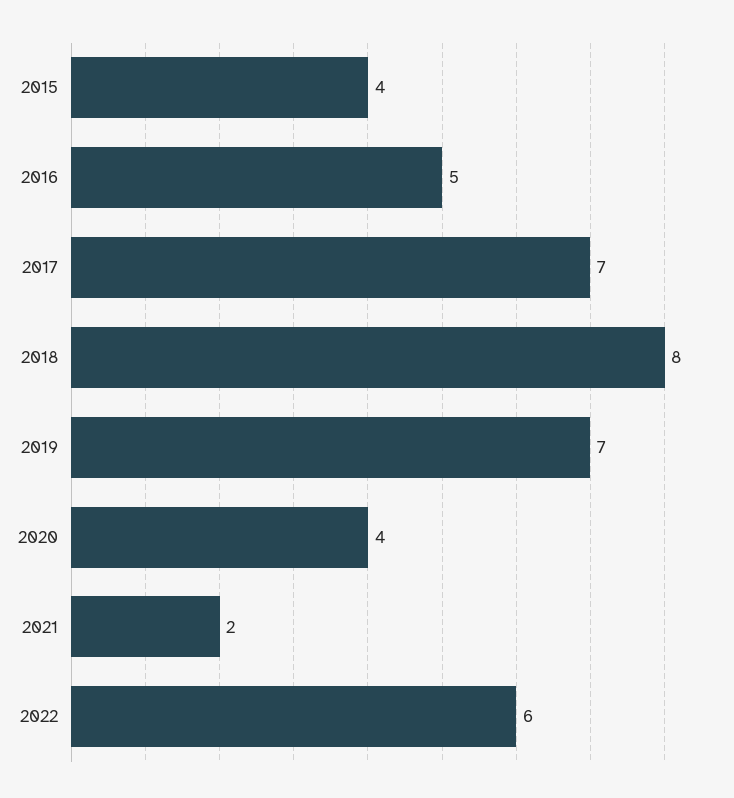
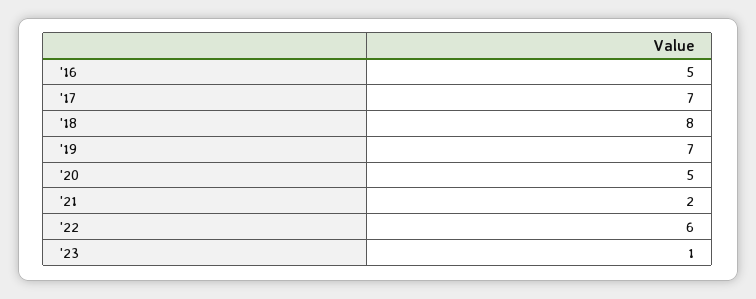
2015: 4 -> none
2020: 4 -> 5
'23: none -> 1

